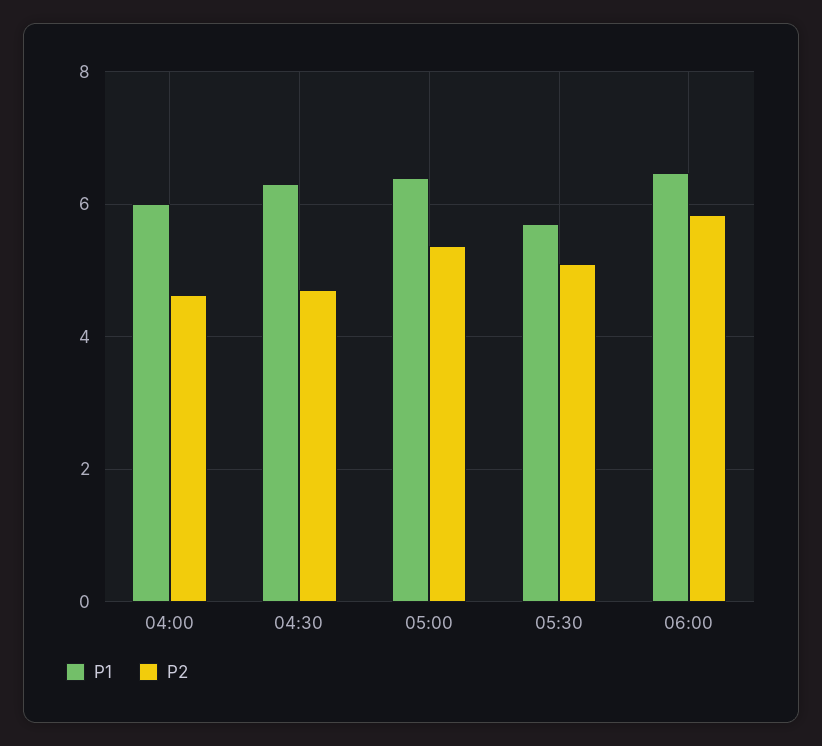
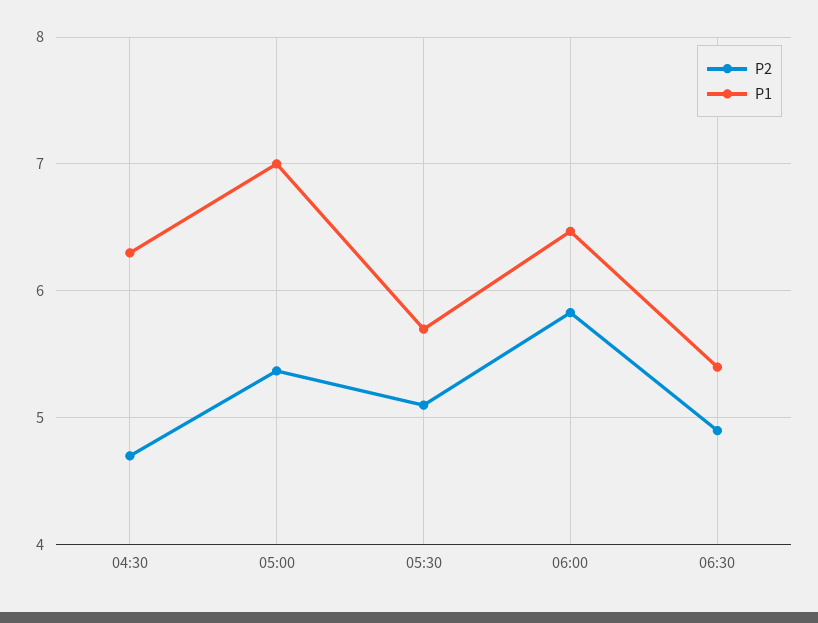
P1, 04:00: 6 -> none
P2, 04:00: 4.6 -> none
P1, 05:00: 6.4 -> 7
P2, 06:30: none -> 4.9
P1, 06:30: none -> 5.4

